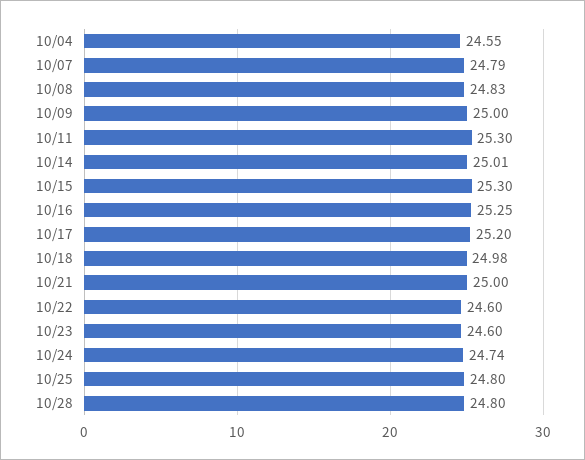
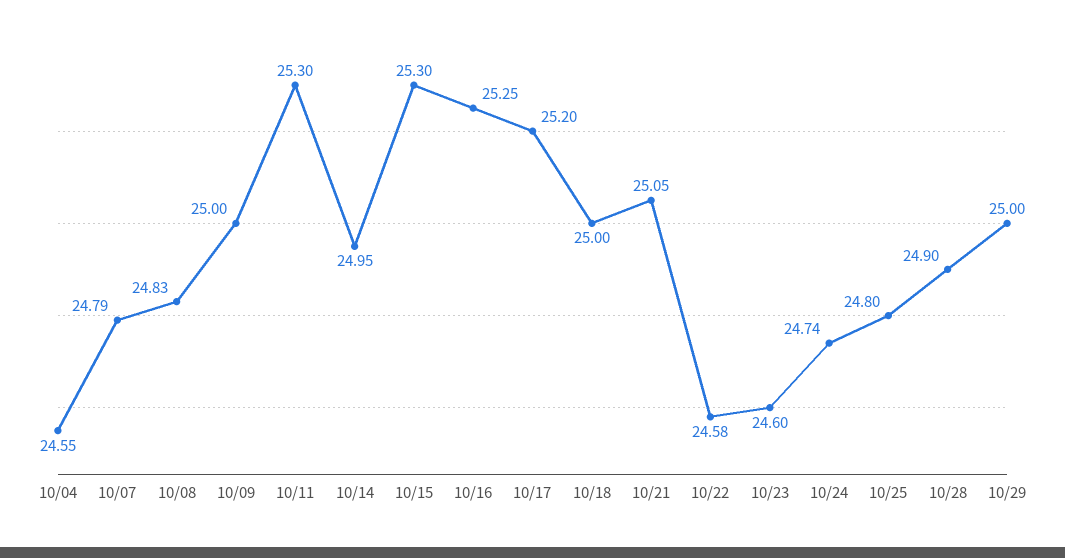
10/14: 25.01 -> 24.95
10/18: 24.98 -> 25
10/21: 25 -> 25.05
10/22: 24.6 -> 24.58
10/28: 24.8 -> 24.9
10/29: none -> 25

